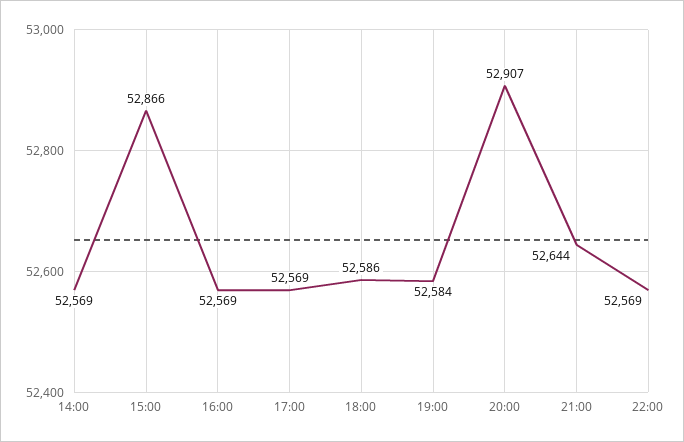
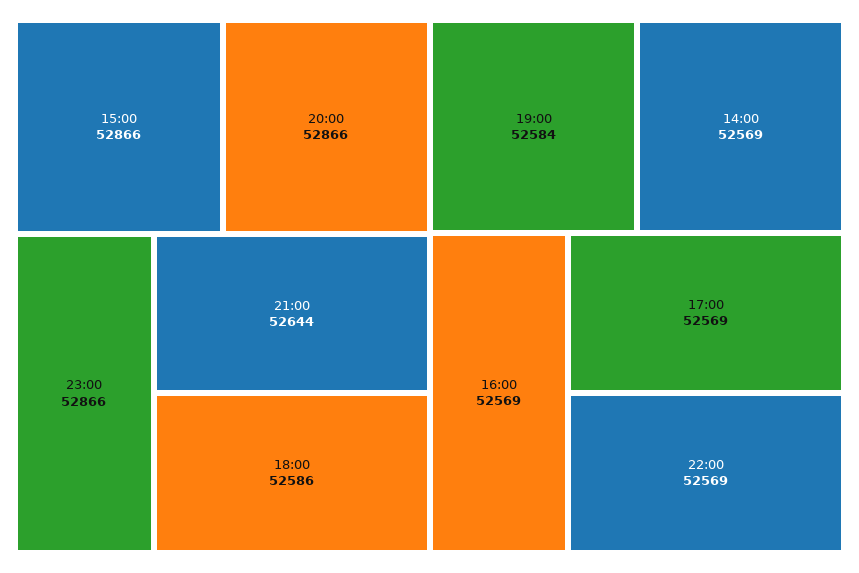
20:00: 52907 -> 52866
23:00: none -> 52866

